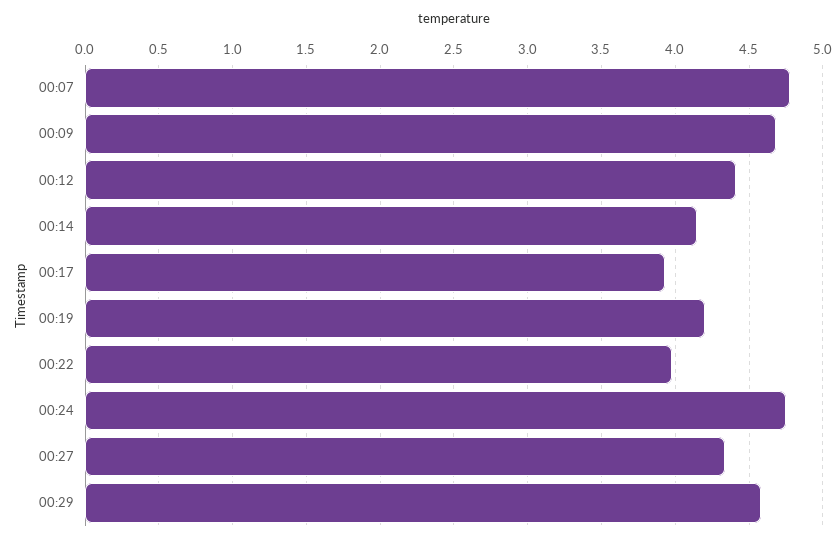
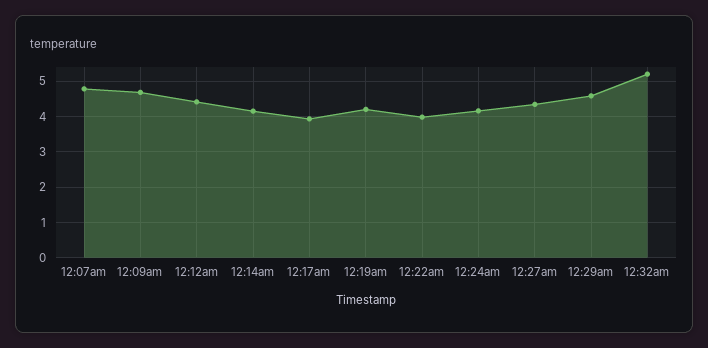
00:24: 4.75 -> 4.2
12:32am: none -> 5.2

